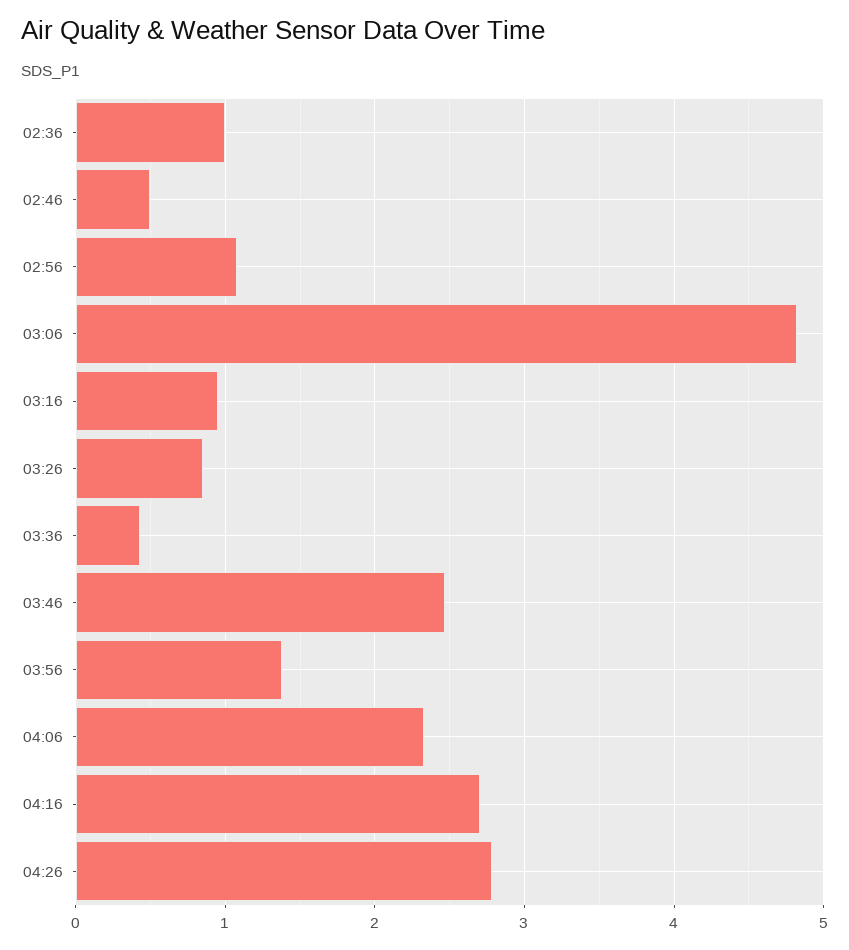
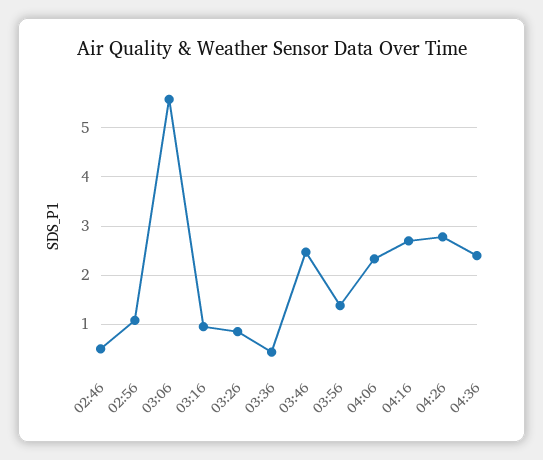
02:36: 1 -> none
03:06: 4.8 -> 5.6
04:36: none -> 2.4

